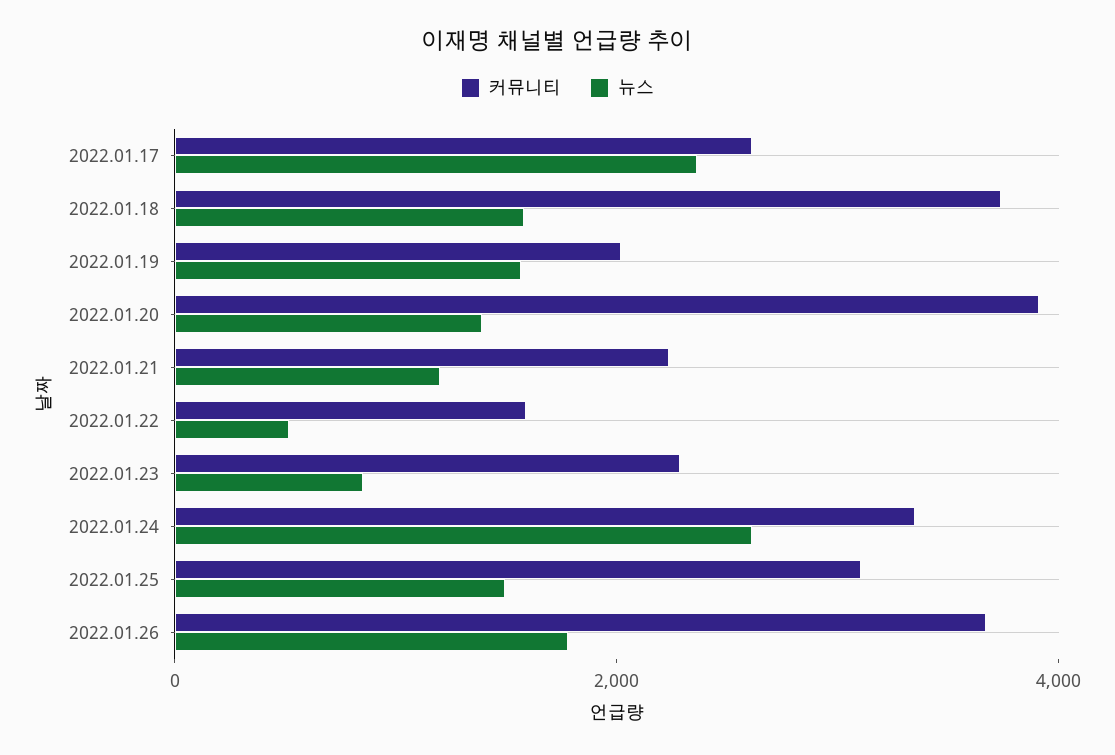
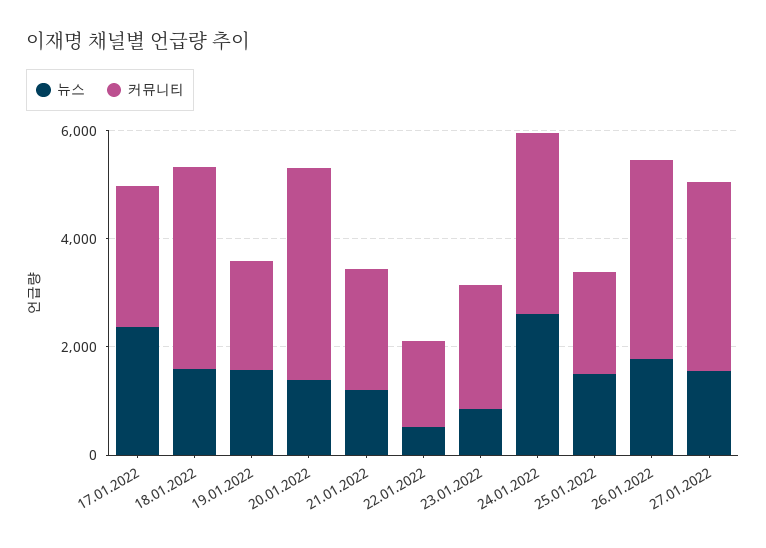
커뮤니티, 2022.01.25: 3000 -> 2000
뉴스, 27.01.2022: none -> 1500
커뮤니티, 27.01.2022: none -> 3500

